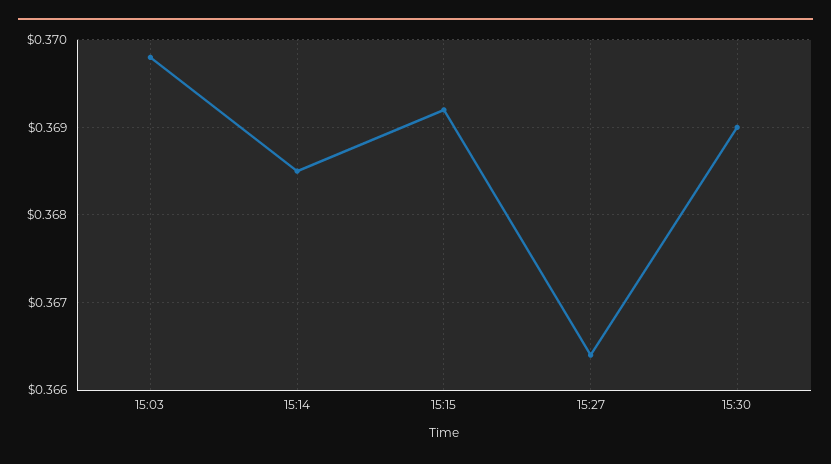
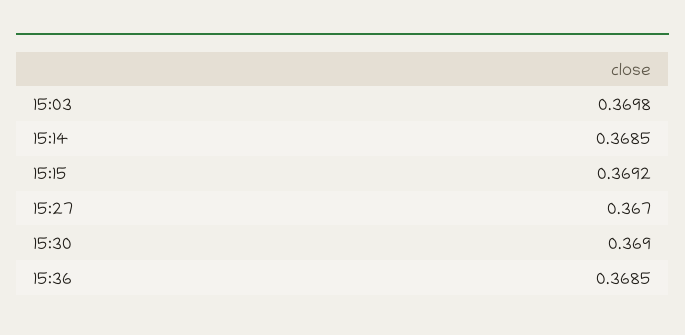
15:27: 0.3664 -> 0.367
15:36: none -> 0.3685

